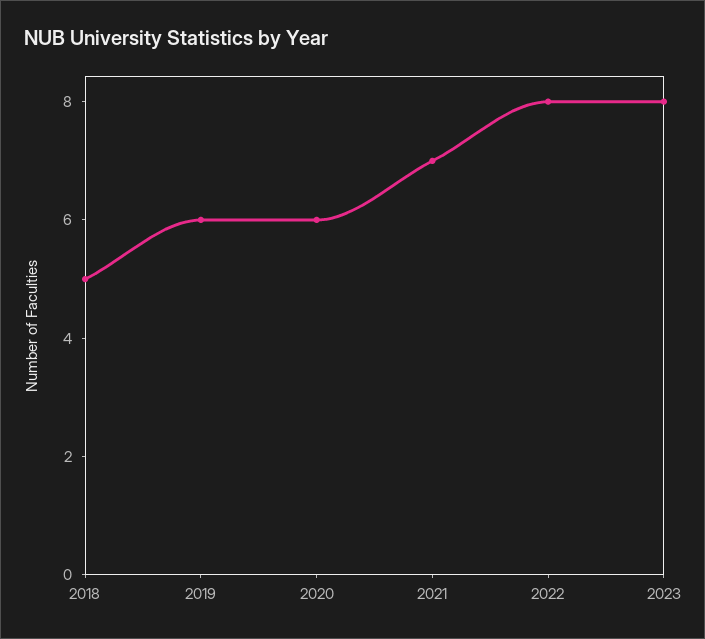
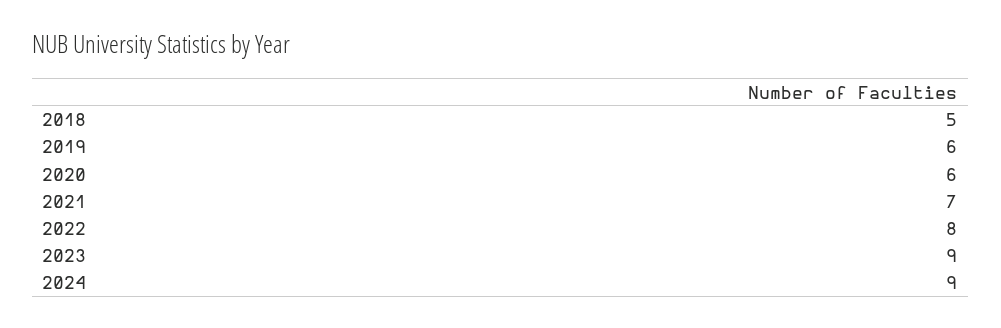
2023: 8 -> 9
2024: none -> 9

